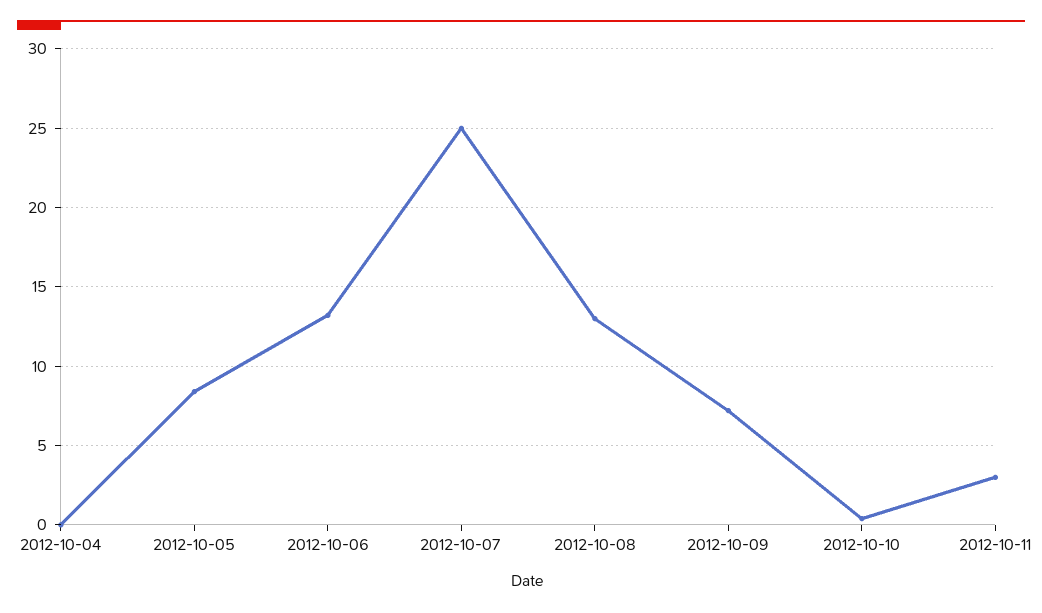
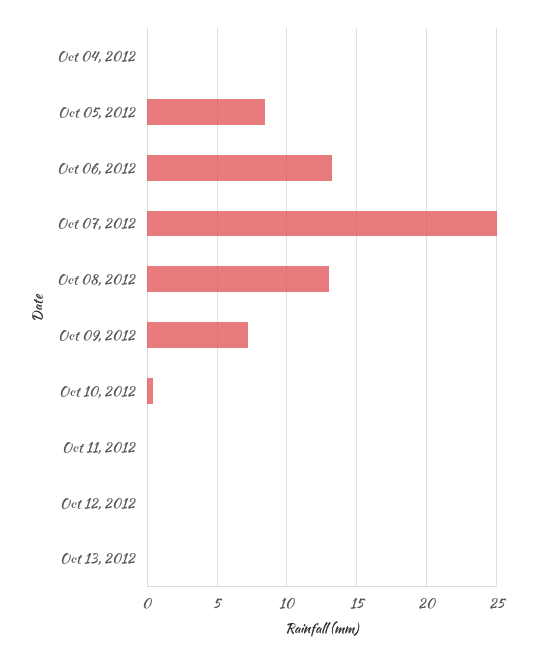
2012-10-11: 3 -> 0
Oct 12, 2012: none -> 0
Oct 13, 2012: none -> 0

